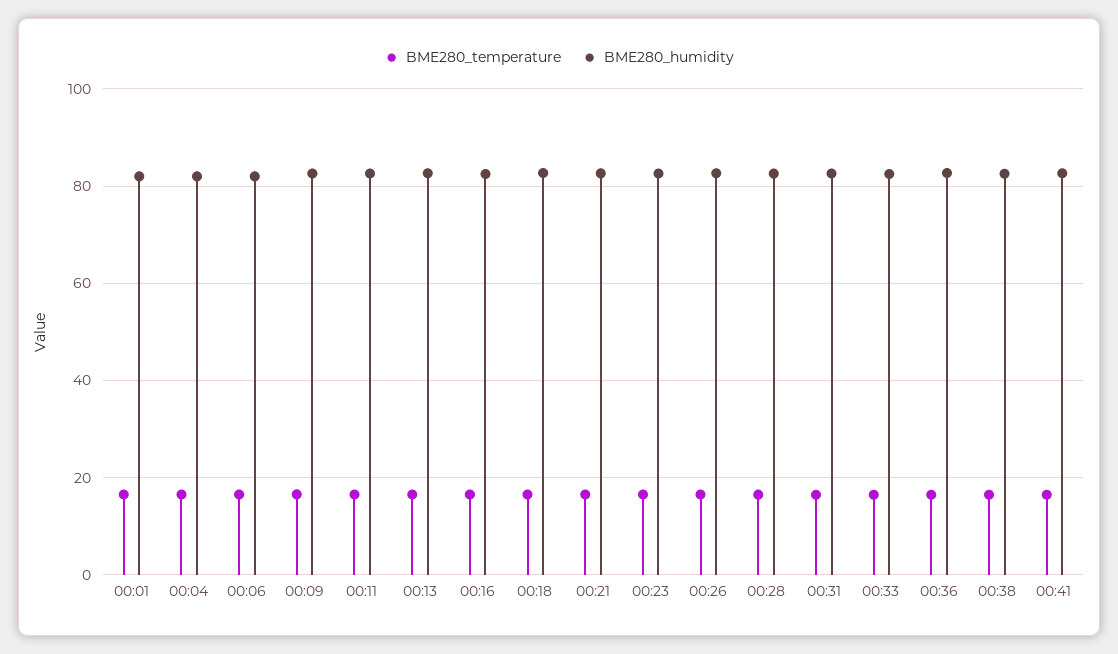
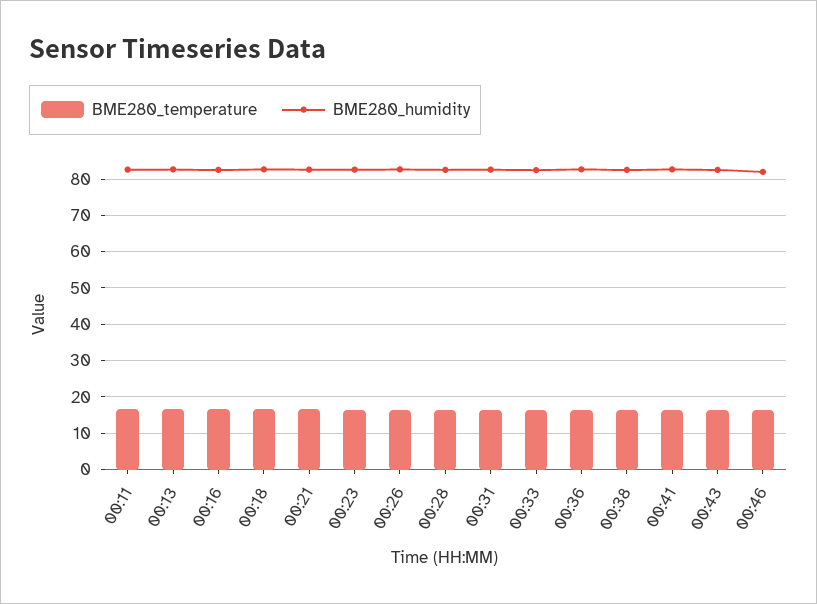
BME280_temperature, 00:01: 16 -> none
BME280_humidity, 00:01: 82 -> none
BME280_temperature, 00:04: 16 -> none
BME280_humidity, 00:04: 82 -> none
BME280_temperature, 00:06: 16 -> none
BME280_humidity, 00:06: 82 -> none
BME280_temperature, 00:09: 16 -> none
BME280_humidity, 00:09: 82 -> none
BME280_temperature, 00:43: none -> 16
BME280_humidity, 00:43: none -> 82
BME280_temperature, 00:46: none -> 16
BME280_humidity, 00:46: none -> 82

